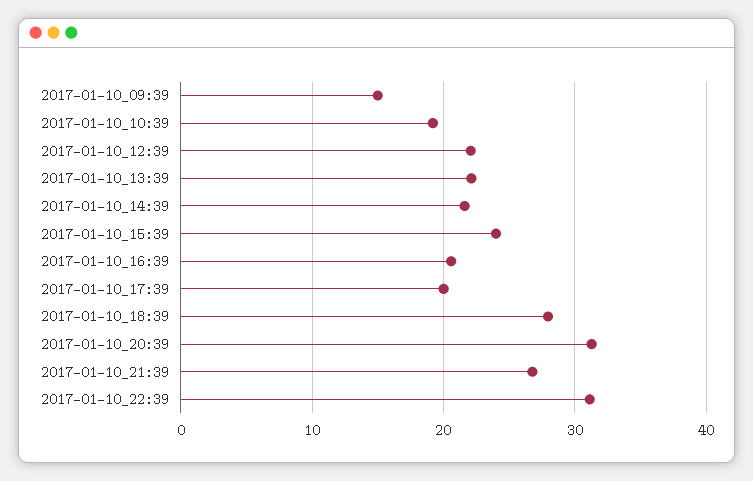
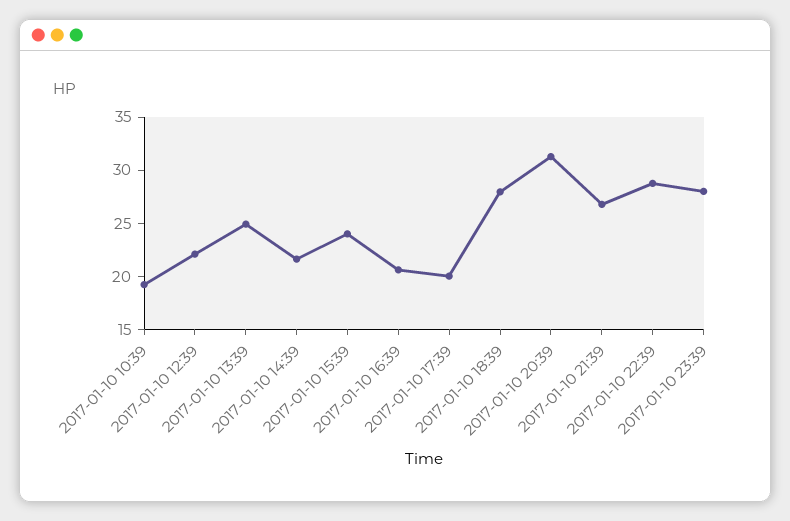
2017-01-10_09:39: 15 -> none
2017-01-10_13:39: 22 -> 25
2017-01-10_22:39: 31 -> 29
2017-01-10 23:39: none -> 28

